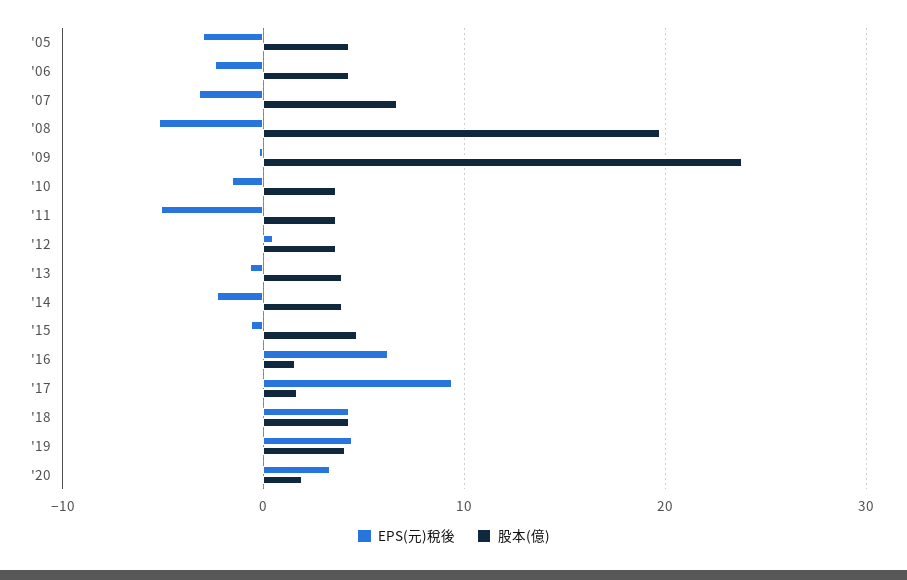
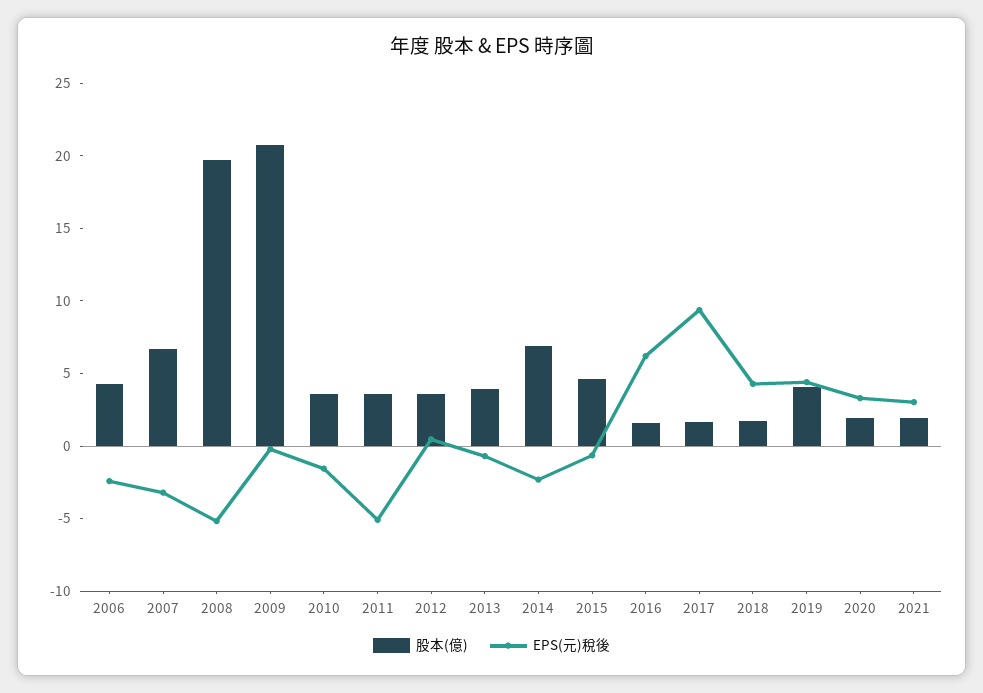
EPS(元)稅後, '05: -3 -> none
股本(億), '05: 4 -> none
股本(億), '09: 24 -> 21
股本(億), '14: 4 -> 7
股本(億), '18: 4 -> 2
股本(億), 2021: none -> 2
EPS(元)稅後, 2021: none -> 3

